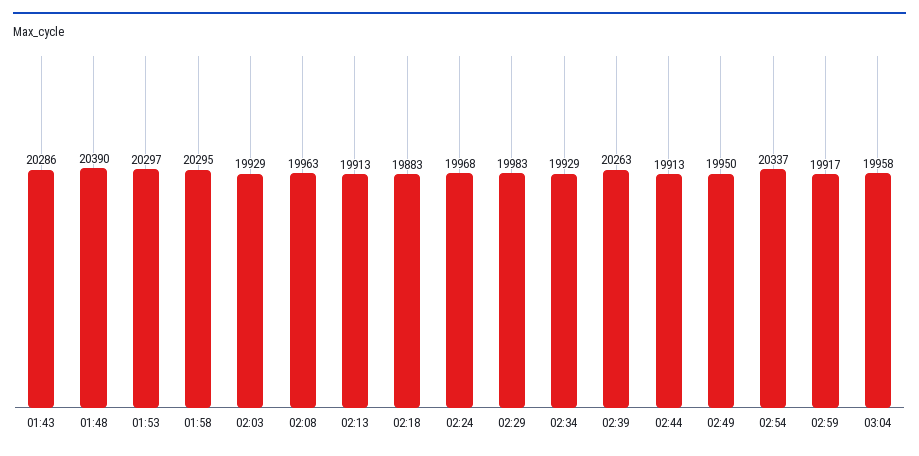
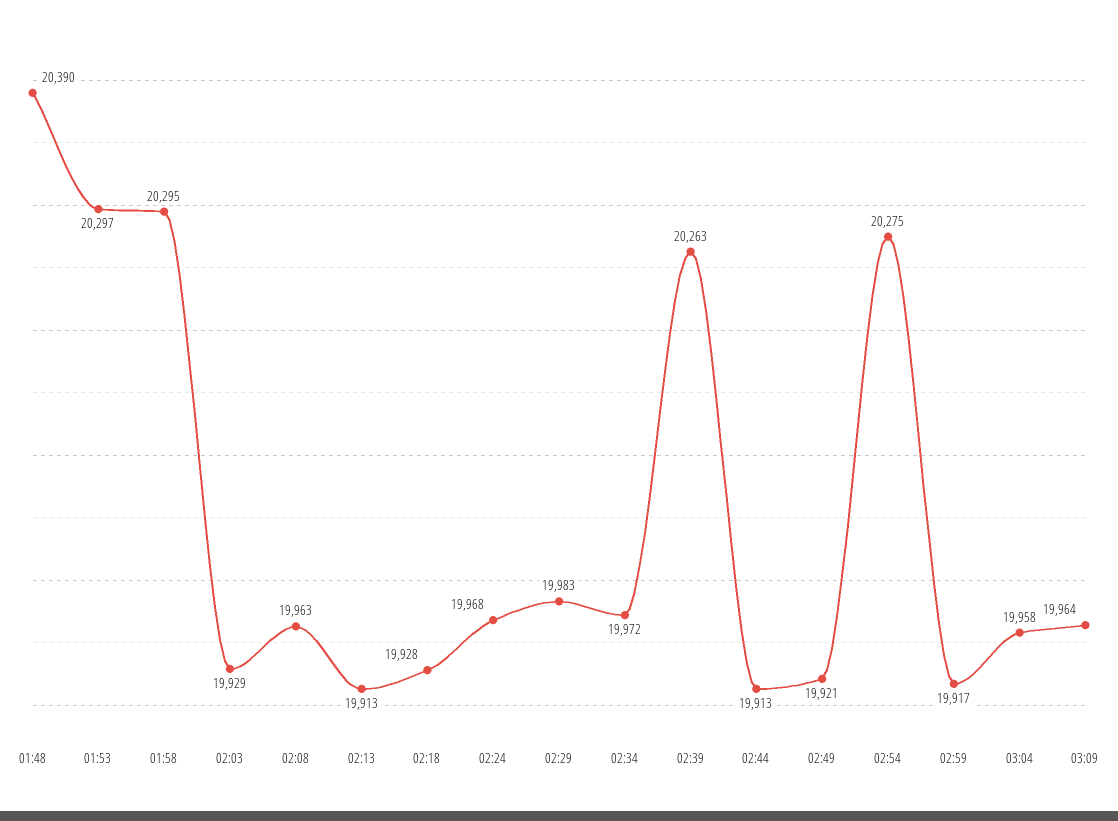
01:43: 20286 -> none
02:18: 19883 -> 19928
02:34: 19929 -> 19972
02:49: 19950 -> 19921
02:54: 20337 -> 20275
03:09: none -> 19964

